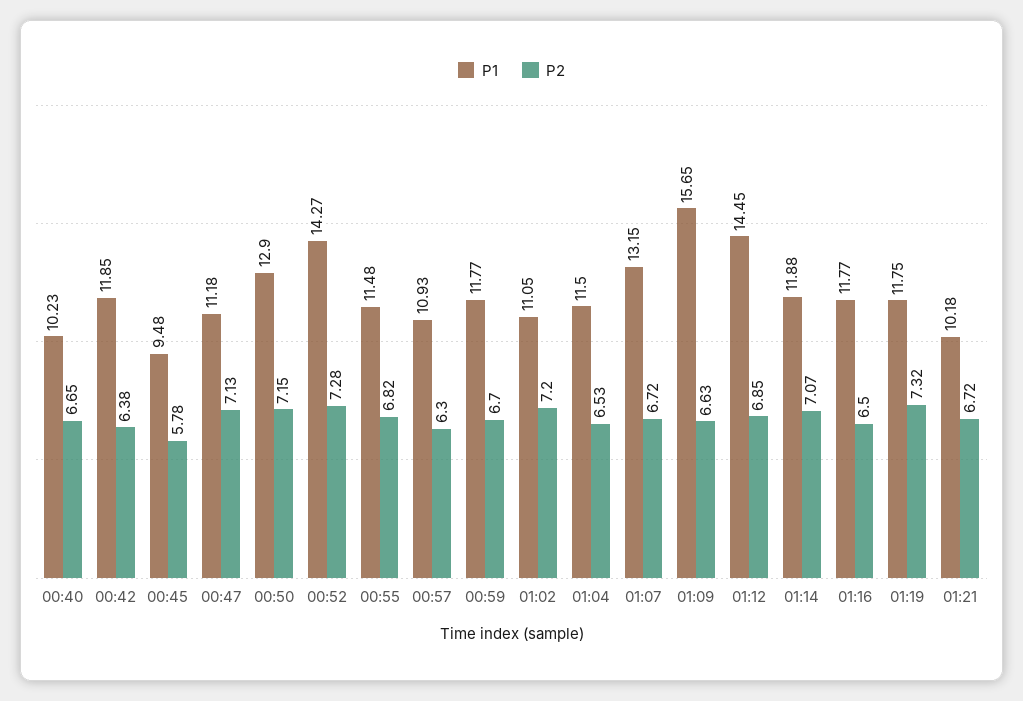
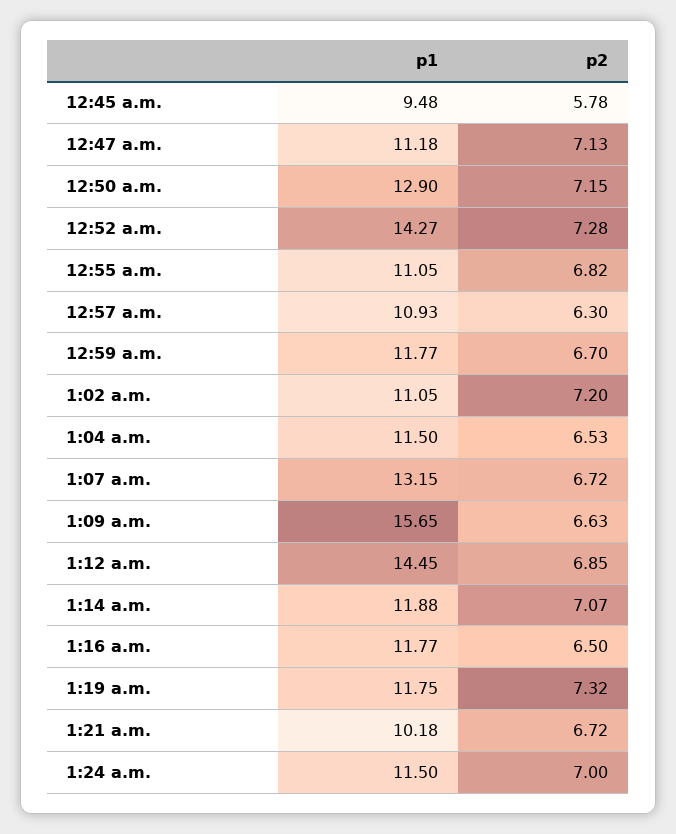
P1, 00:40: 10.23 -> none
P2, 00:40: 6.65 -> none
P1, 00:42: 11.85 -> none
P2, 00:42: 6.38 -> none
P1, 00:55: 11.48 -> 11.05
P1, 1:24 a.m.: none -> 11.5
P2, 1:24 a.m.: none -> 7

